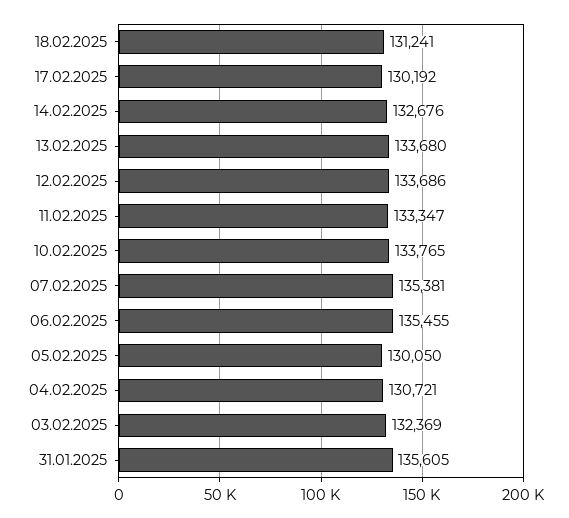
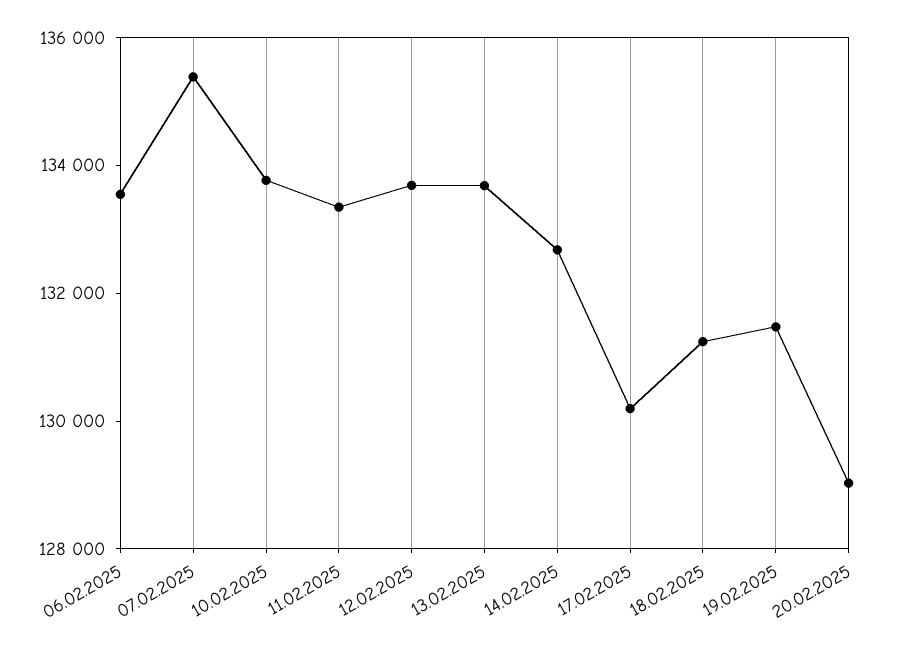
06.02.2025: 135455 -> 133500
05.02.2025: 130050 -> none
04.02.2025: 130721 -> none
03.02.2025: 132369 -> none
31.01.2025: 135605 -> none
19.02.2025: none -> 131500
20.02.2025: none -> 129000

